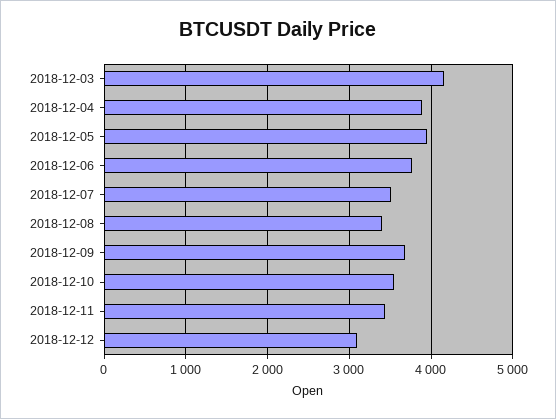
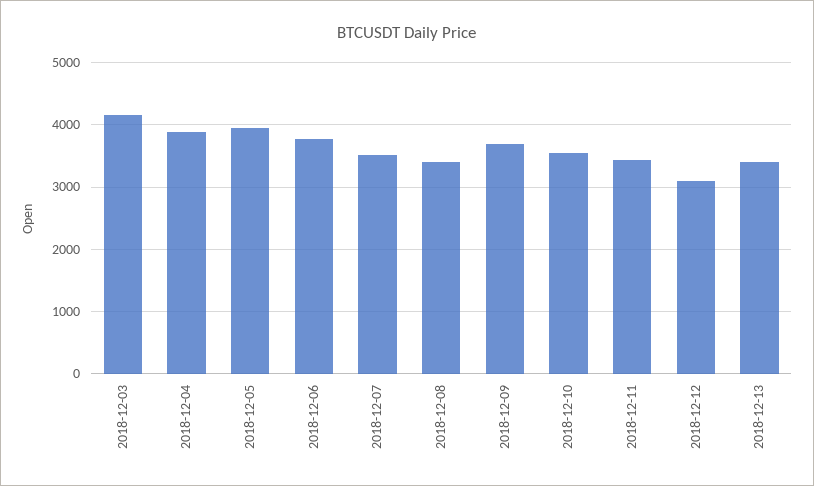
2018-12-13: none -> 3400

